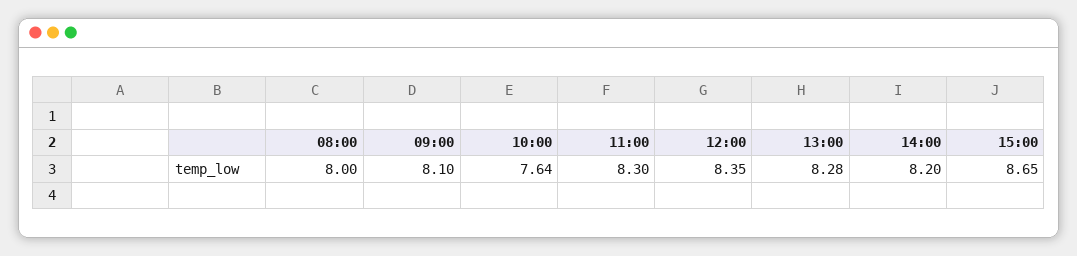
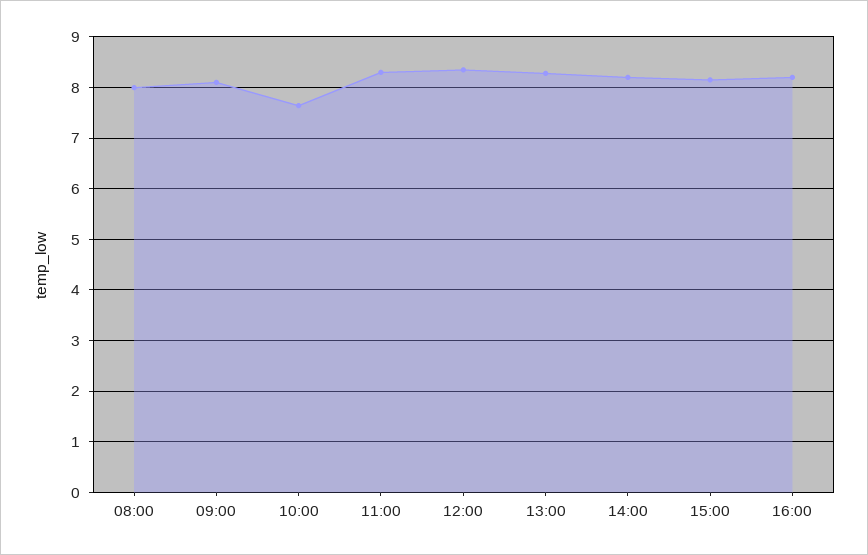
15:00: 8.65 -> 8.2
16:00: none -> 8.2

